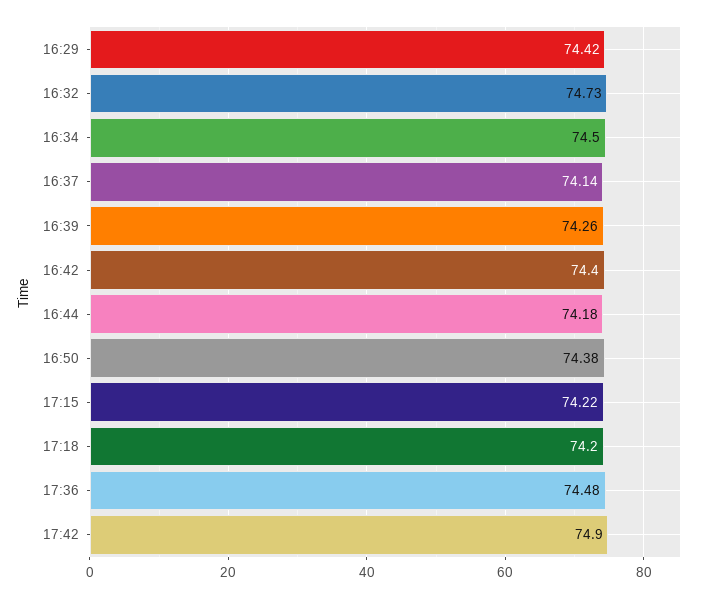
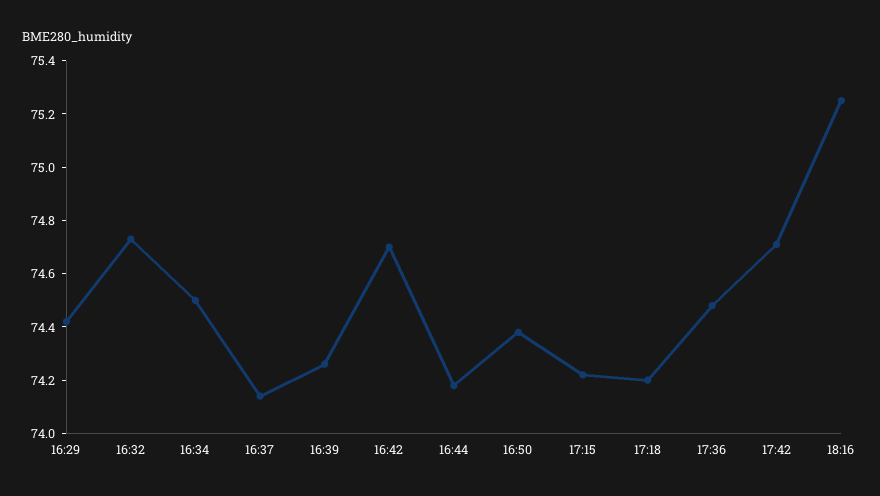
16:42: 74.4 -> 74.7
17:42: 74.9 -> 74.7
18:16: none -> 75.25

